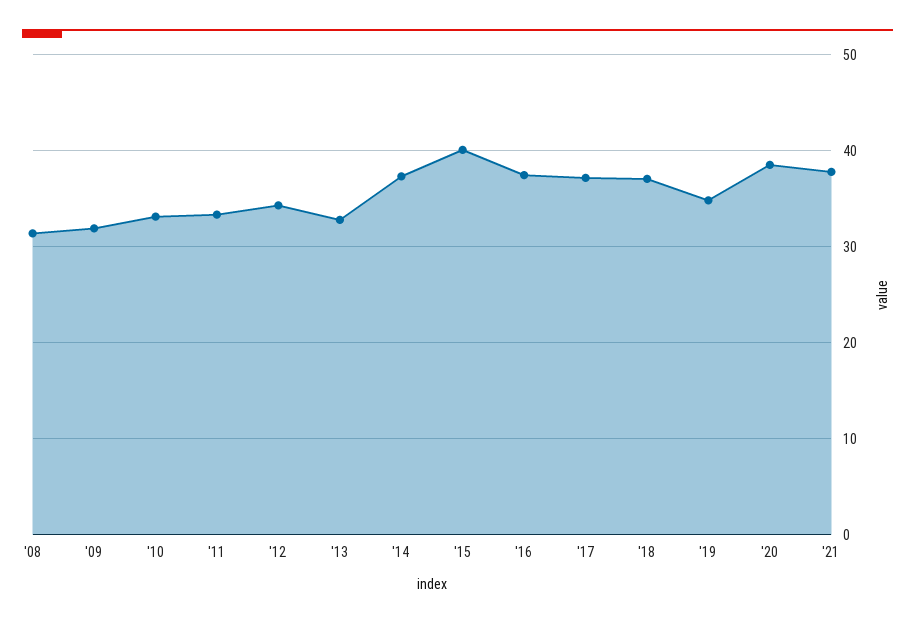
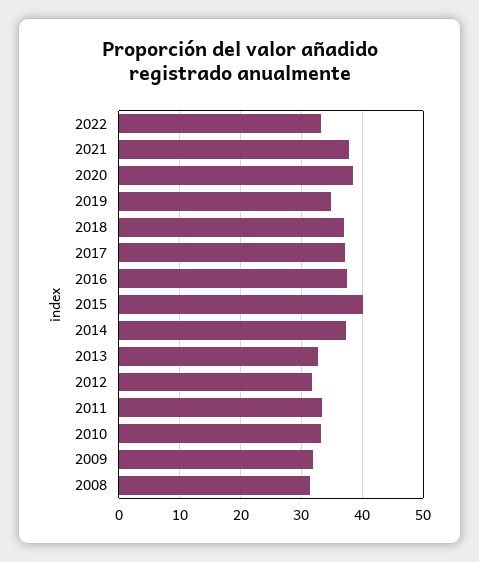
'12: 34 -> 32
2022: none -> 33

